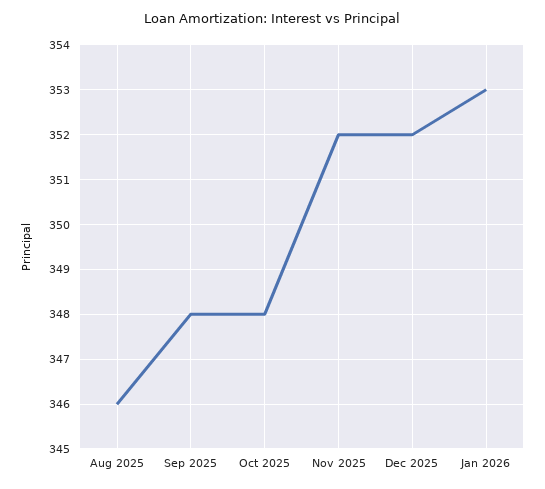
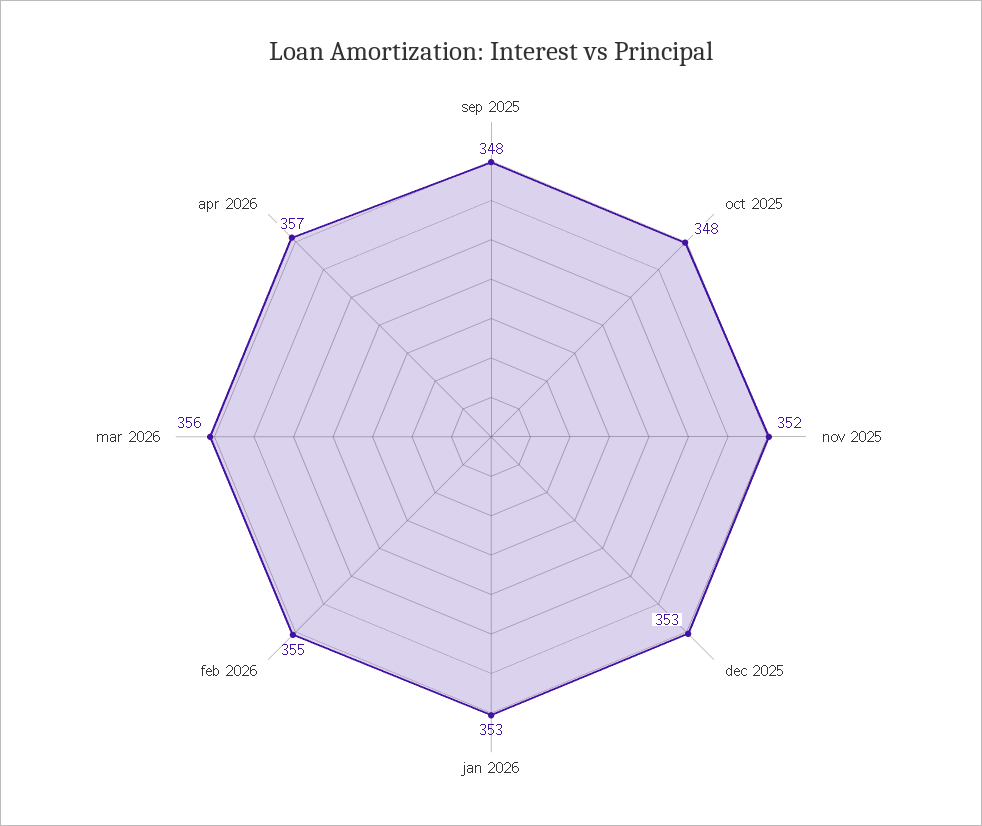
Aug 2025: 346 -> none
Dec 2025: 352 -> 353
feb 2026: none -> 355
mar 2026: none -> 356
apr 2026: none -> 357

